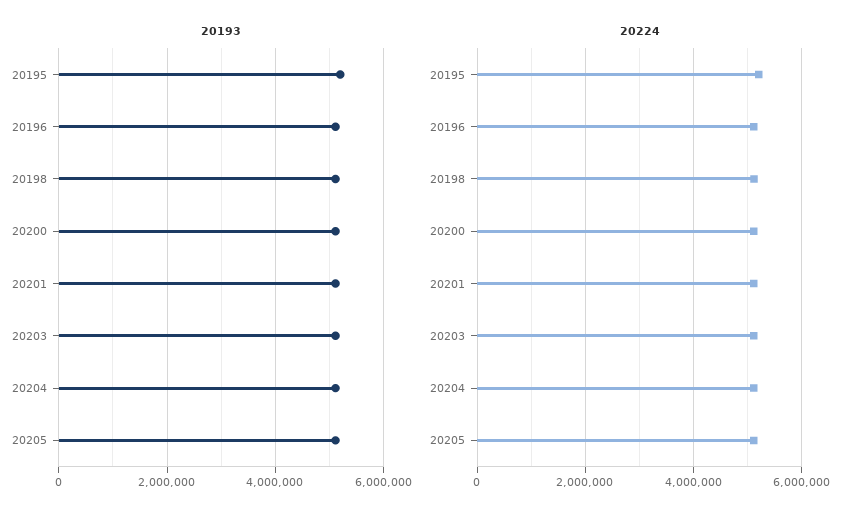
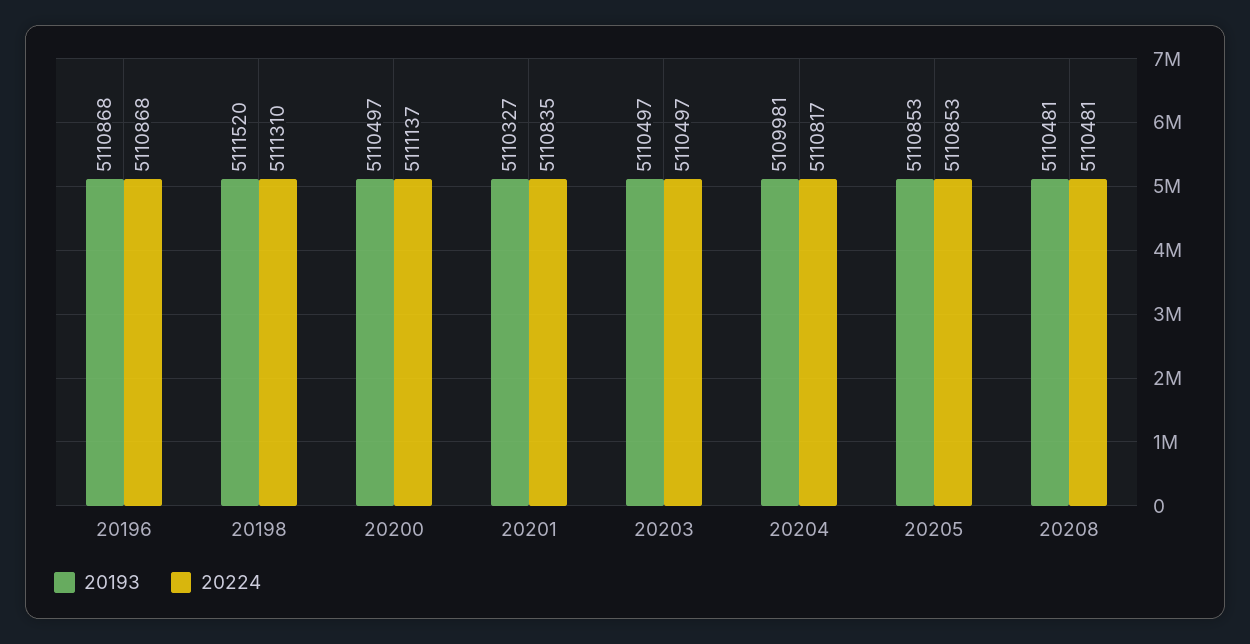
20193, 20195: 5200000 -> none
20224, 20195: 5200000 -> none
20193, 20208: none -> 5110481
20224, 20208: none -> 5110481

